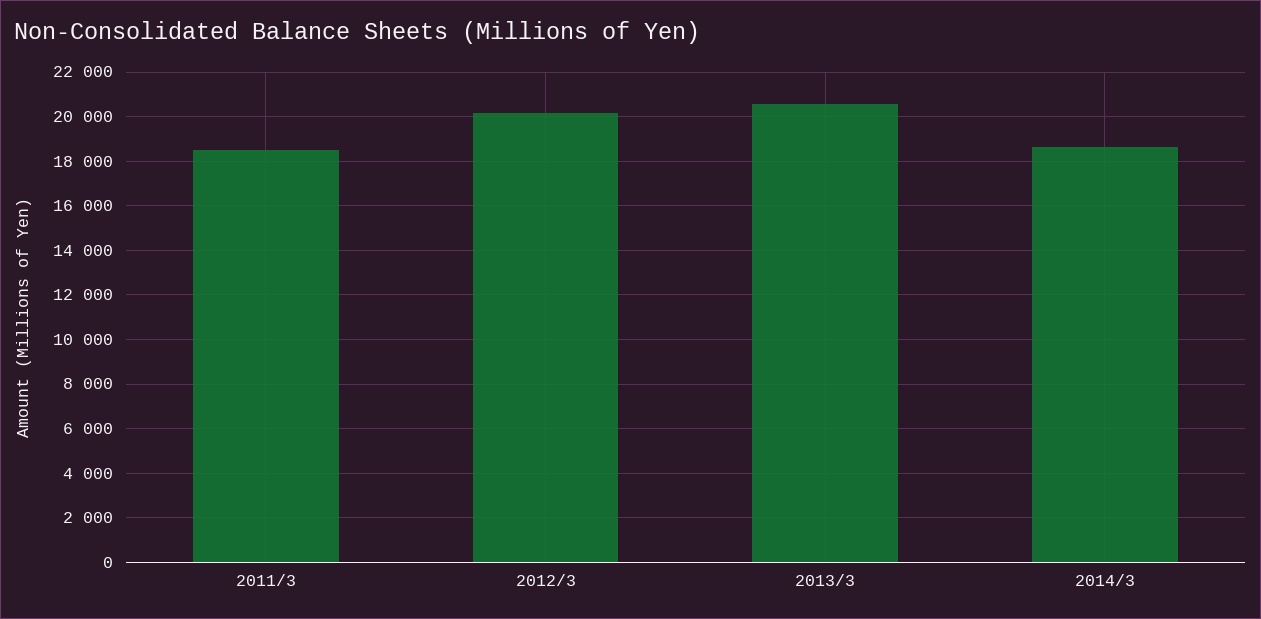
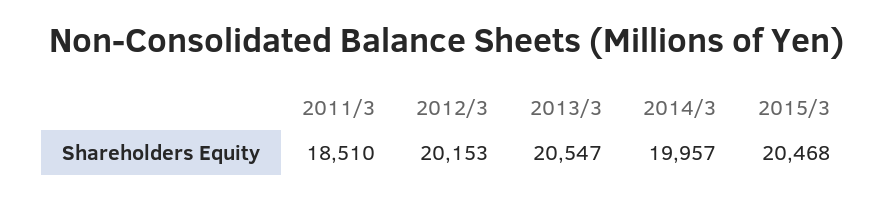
2014/3: 18500 -> 19957
2015/3: none -> 20468

